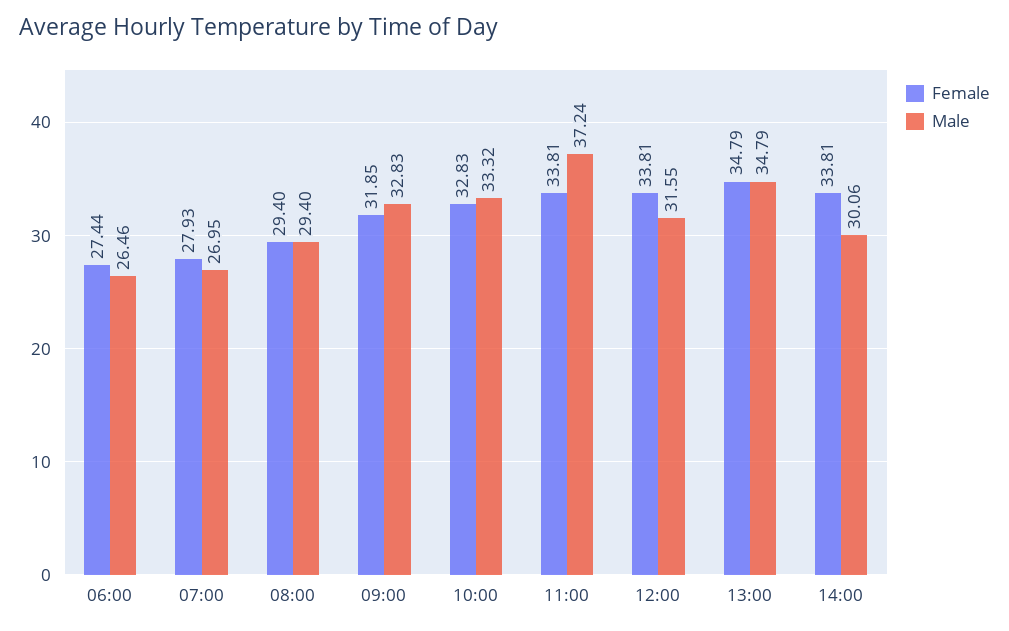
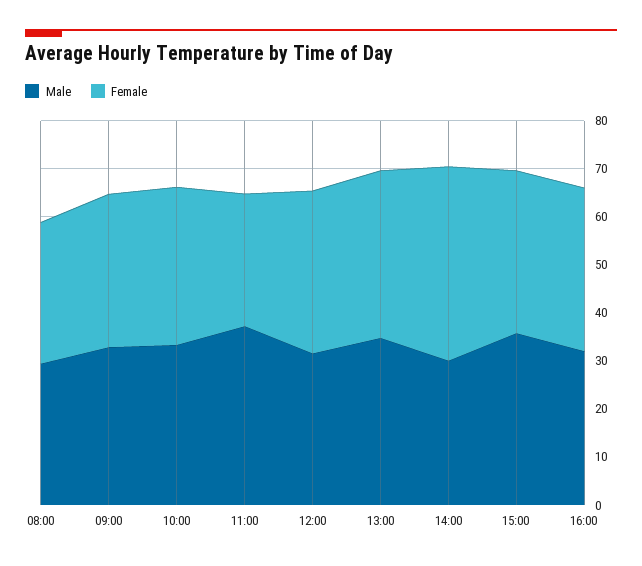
Female, 06:00: 27.44 -> none
Male, 06:00: 26.46 -> none
Female, 07:00: 27.93 -> none
Male, 07:00: 26.95 -> none
Female, 11:00: 33.81 -> 28
Female, 14:00: 33.81 -> 40
Male, 15:00: none -> 36
Female, 15:00: none -> 34
Male, 16:00: none -> 32
Female, 16:00: none -> 34

